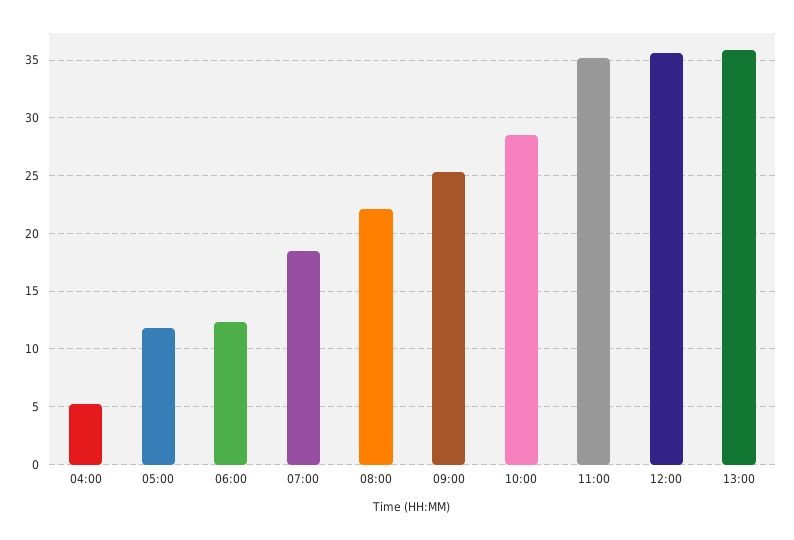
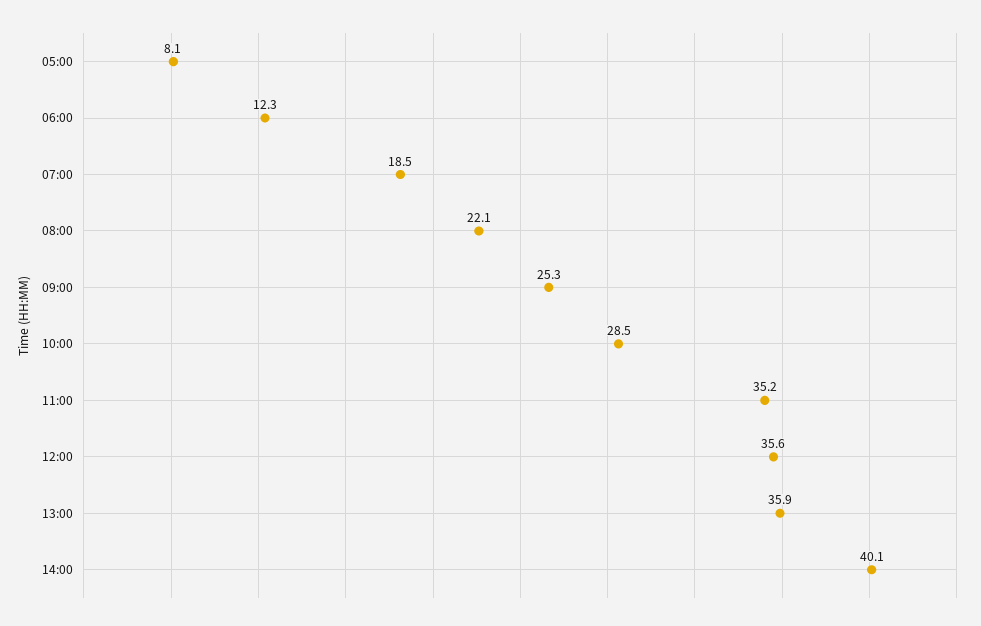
04:00: 5 -> none
05:00: 12 -> 8.1
14:00: none -> 40.1

